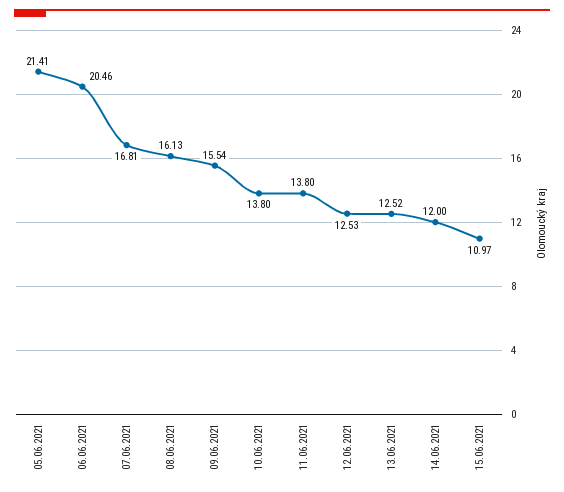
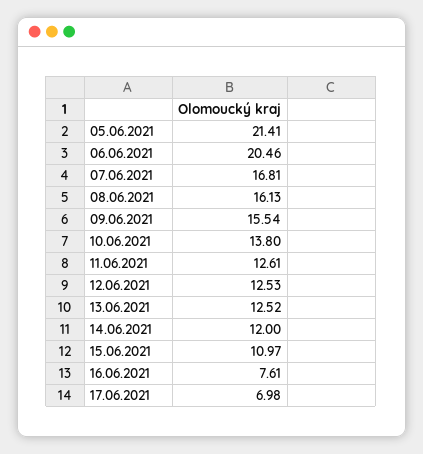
11.06.2021: 13.8 -> 12.61
16.06.2021: none -> 7.61
17.06.2021: none -> 6.98

